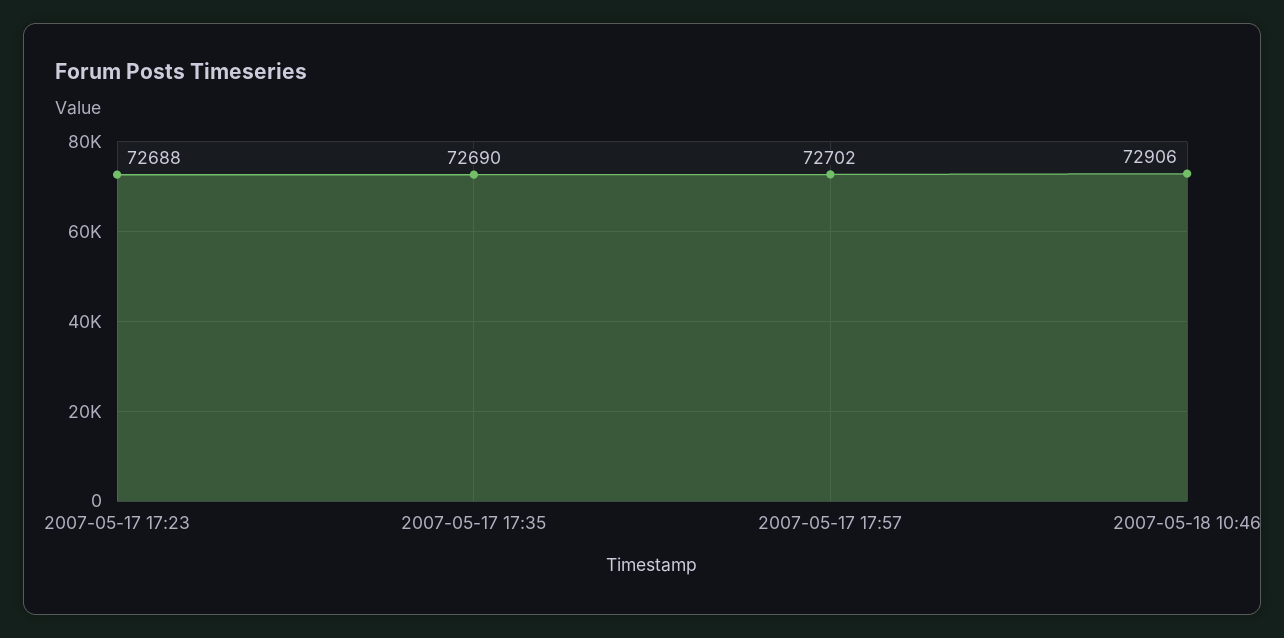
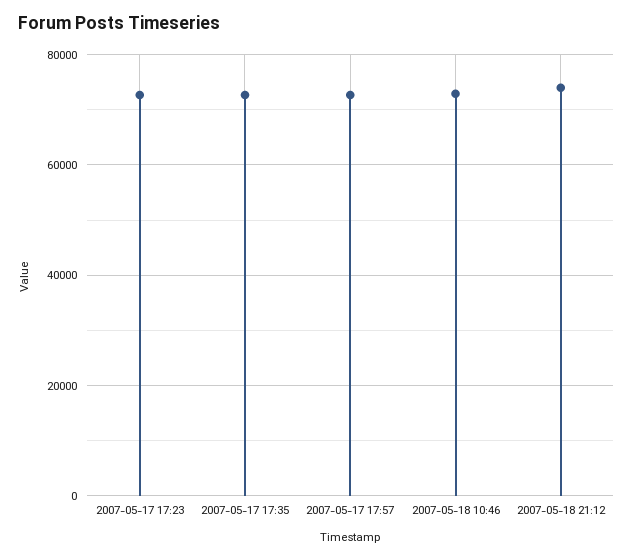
2007-05-18 21:12: none -> 74000

